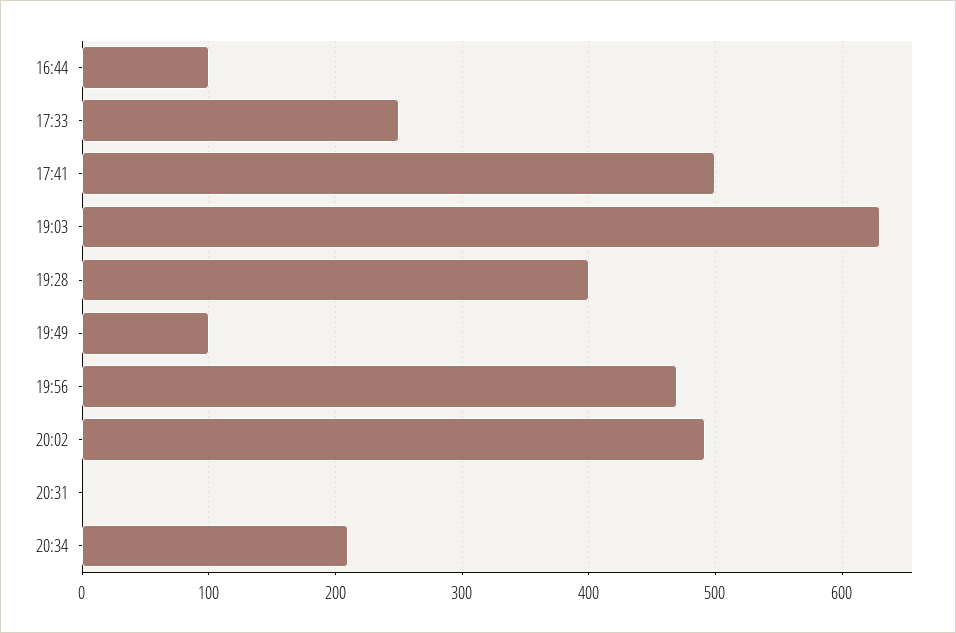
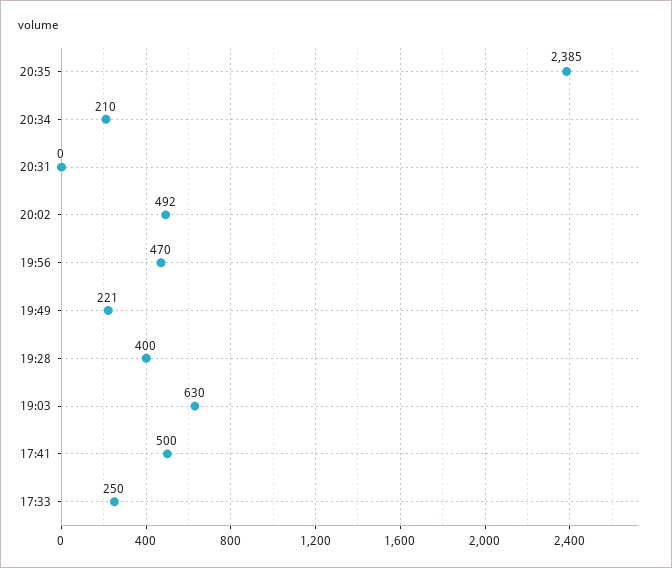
16:44: 100 -> none
19:49: 100 -> 221
20:35: none -> 2385

